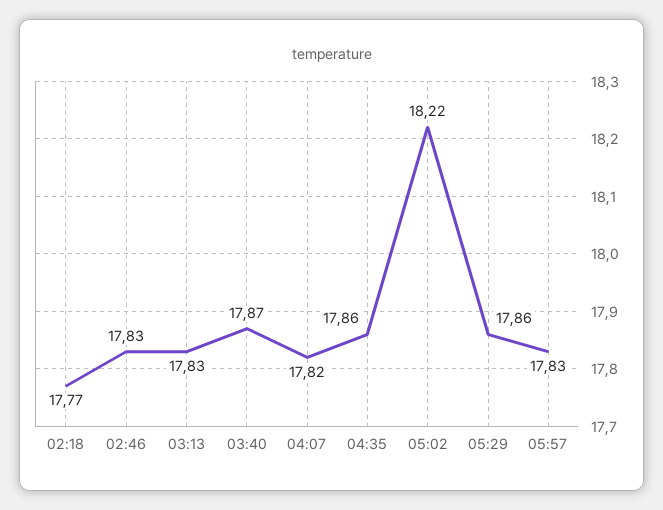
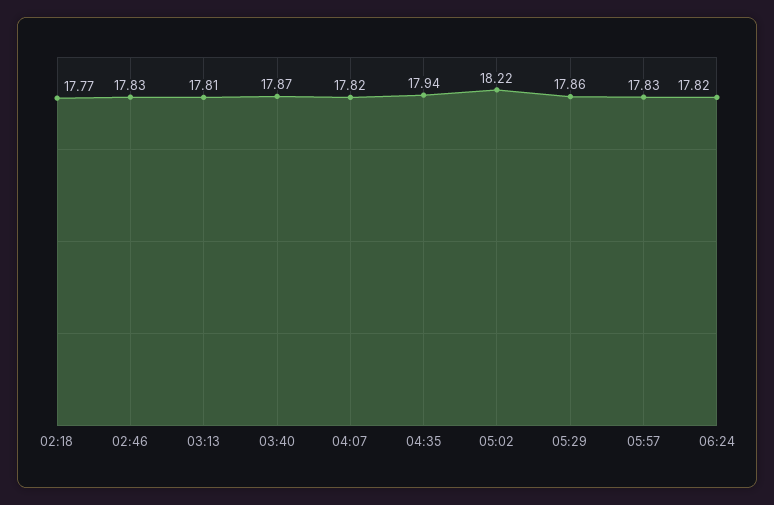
03:13: 17.83 -> 17.81
04:35: 17.86 -> 17.94
06:24: none -> 17.82

